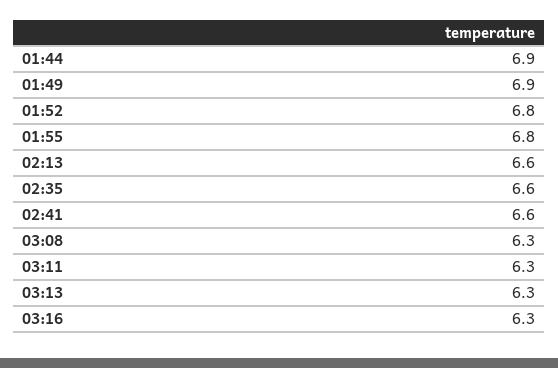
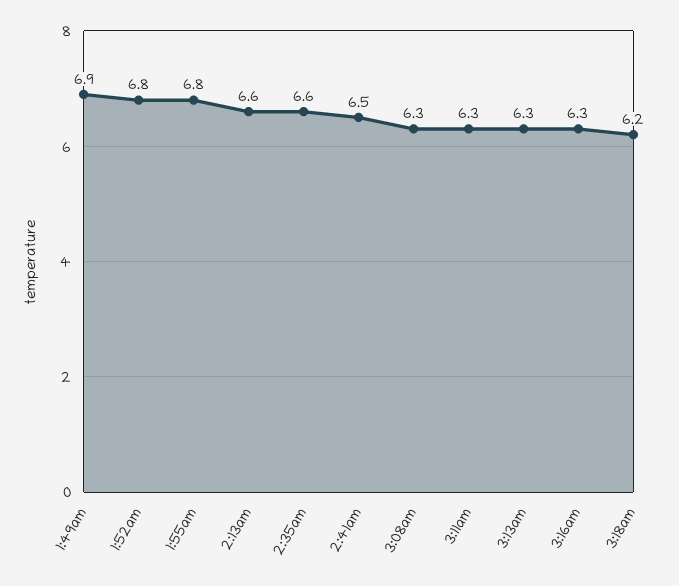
01:44: 6.9 -> none
02:41: 6.6 -> 6.5
3:18am: none -> 6.2

